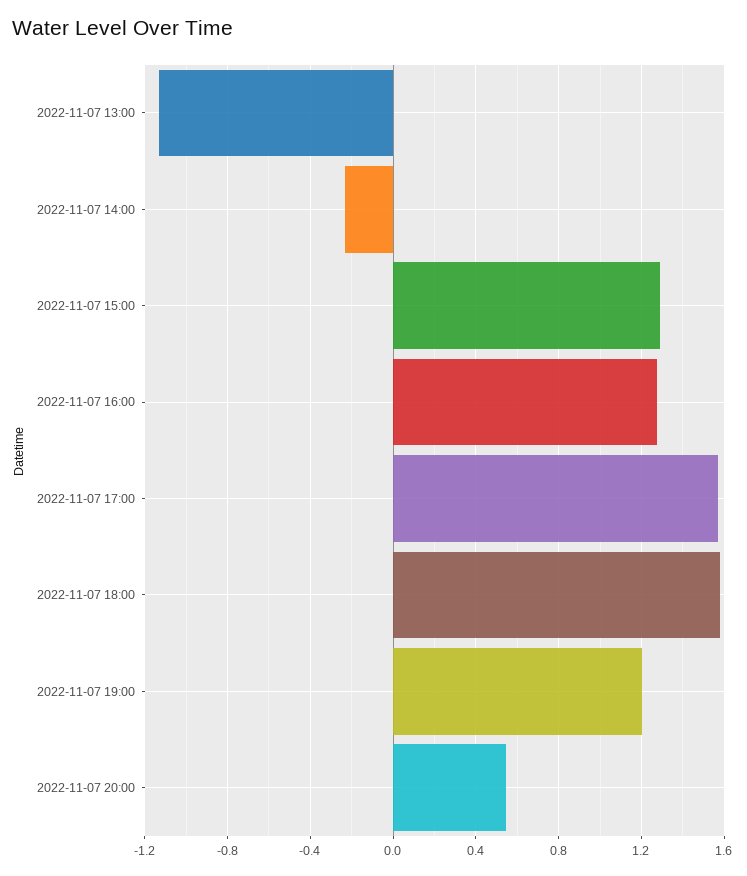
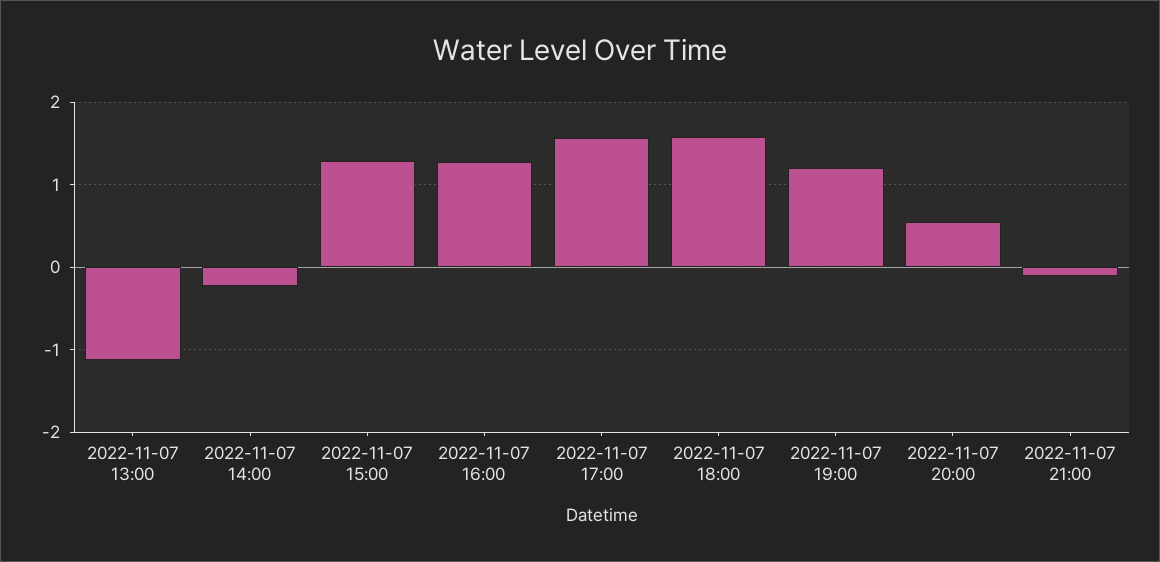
2022-11-07 21:00: none -> -0.1

